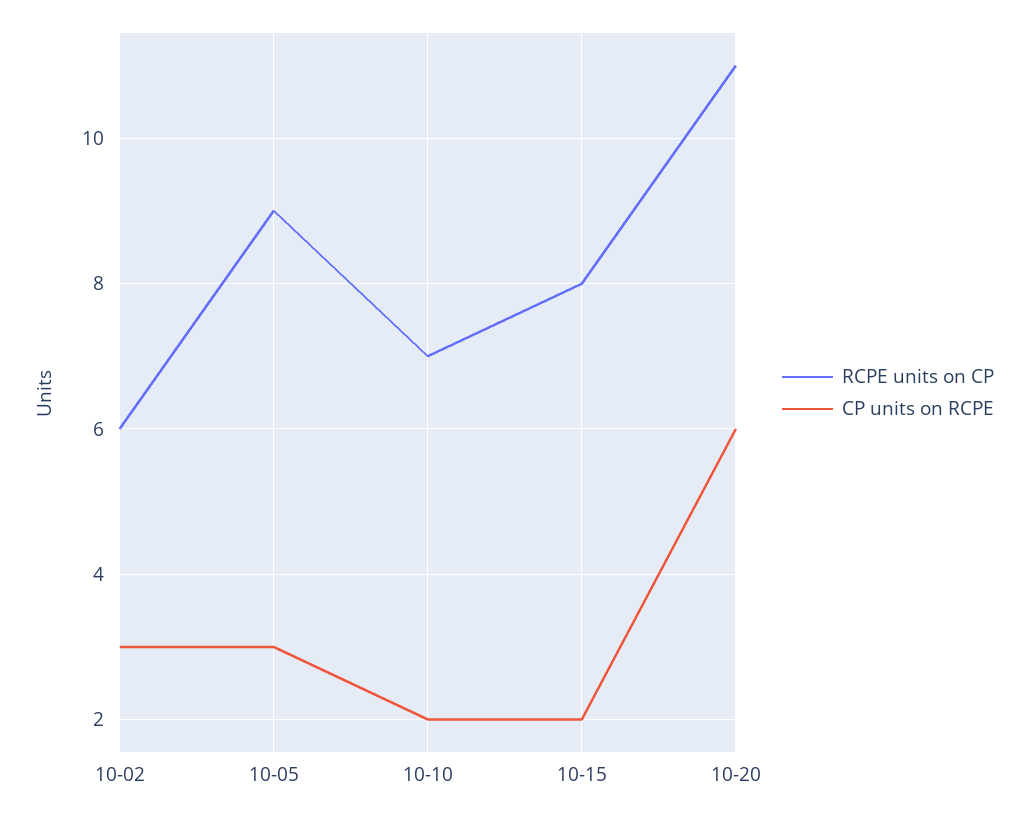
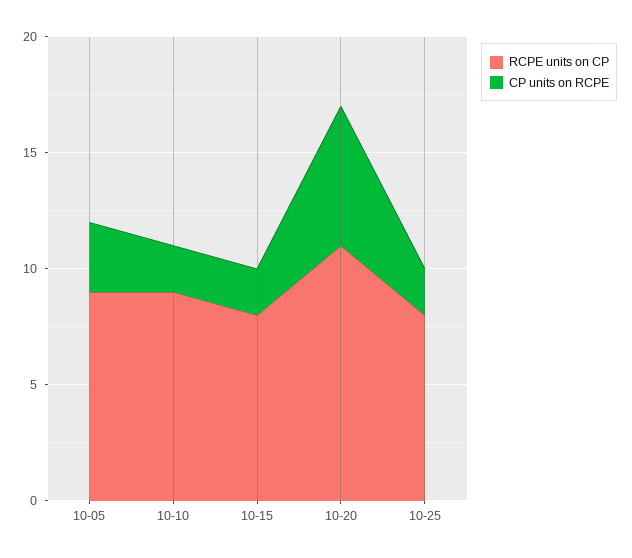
RCPE units on CP, 10-02: 6 -> none
CP units on RCPE, 10-02: 3 -> none
RCPE units on CP, 10-10: 7 -> 9
RCPE units on CP, 10-25: none -> 8
CP units on RCPE, 10-25: none -> 2

